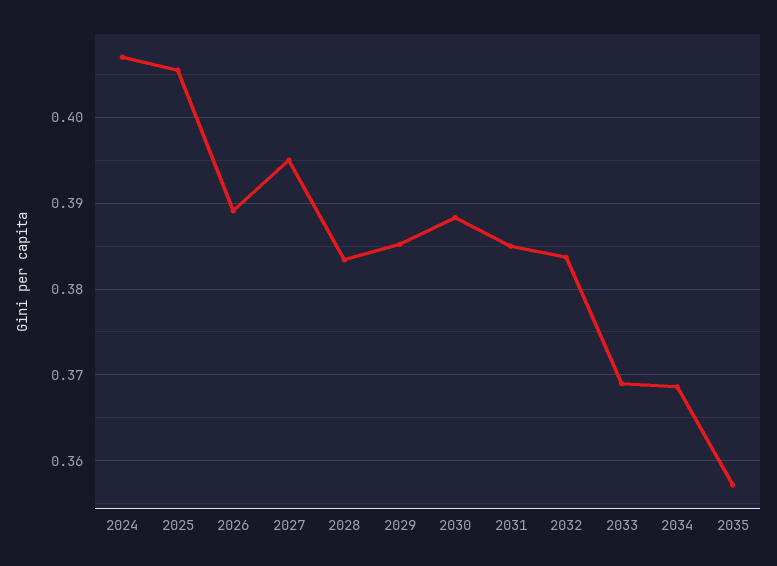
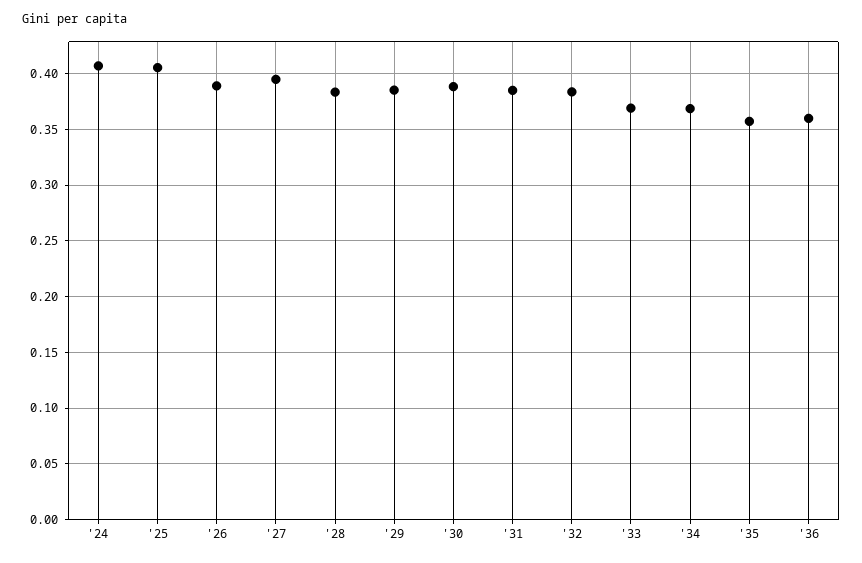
'36: none -> 0.36

